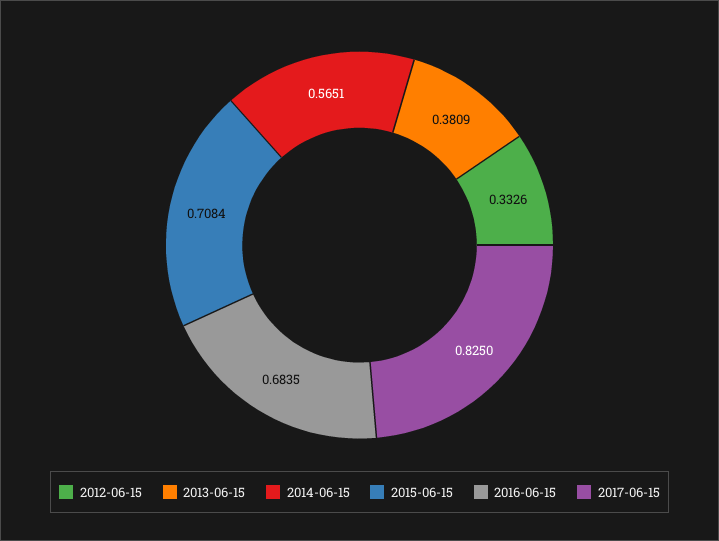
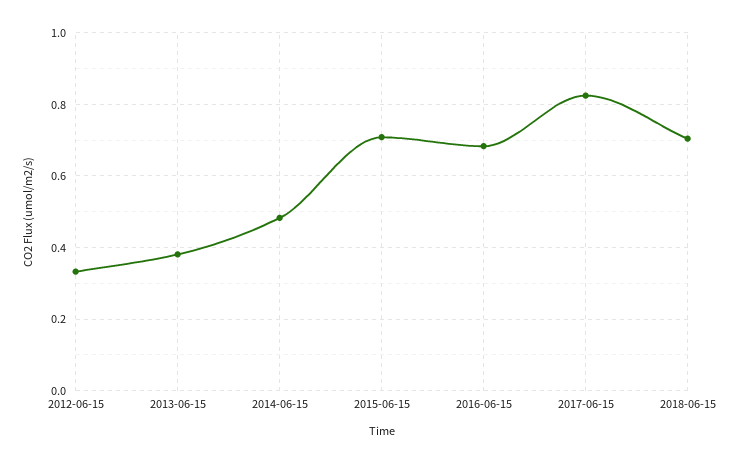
2014-06-15: 0.5651 -> 0.48
2018-06-15: none -> 0.7

